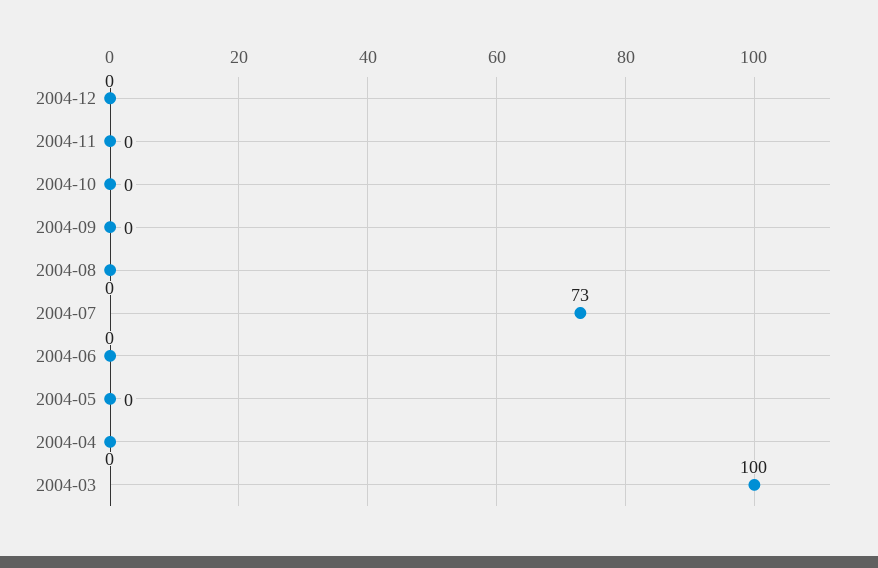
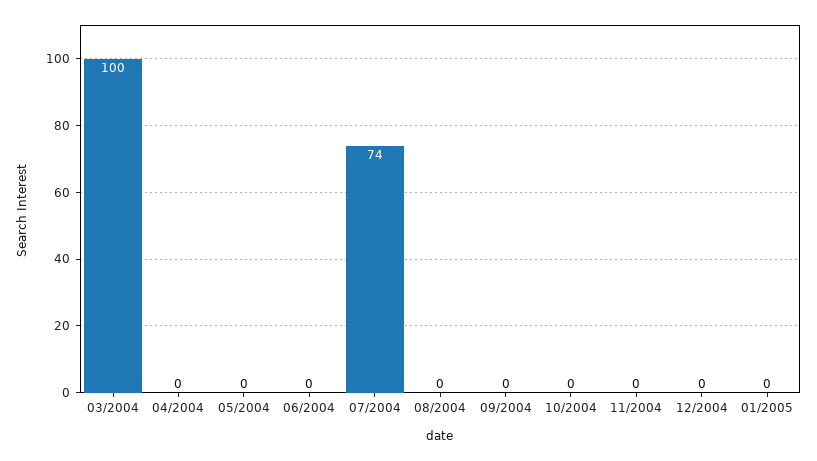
2004-07: 73 -> 74
01/2005: none -> 0

